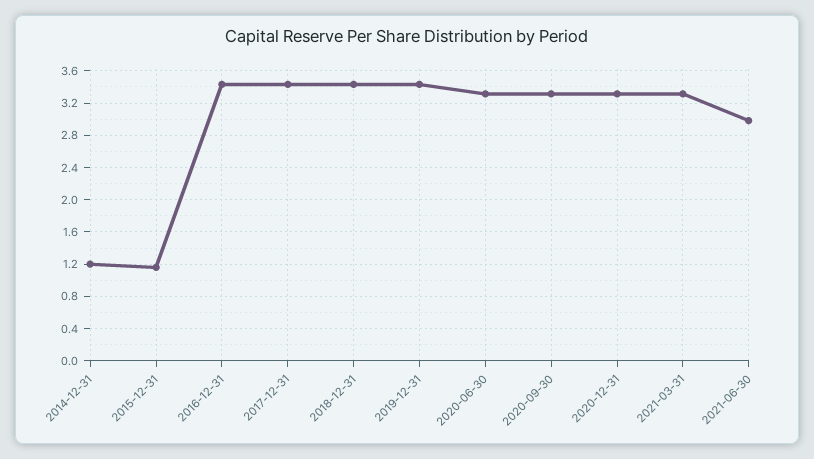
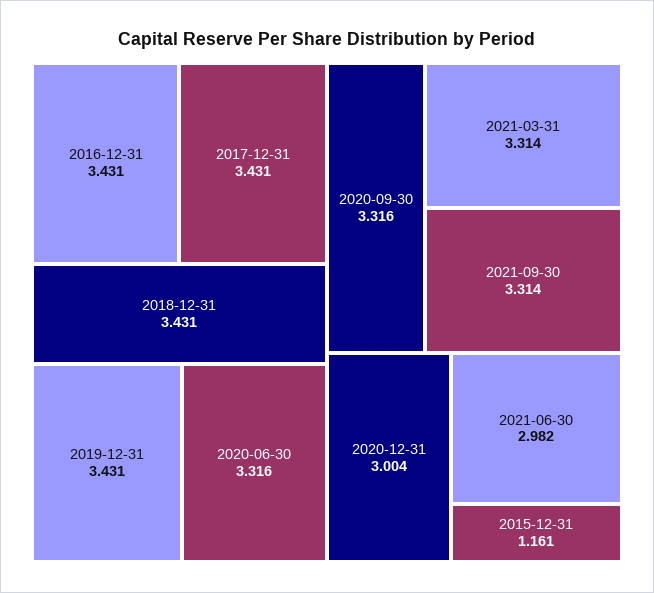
2014-12-31: 1.2 -> none
2020-12-31: 3.3 -> 3.004
2021-09-30: none -> 3.314

